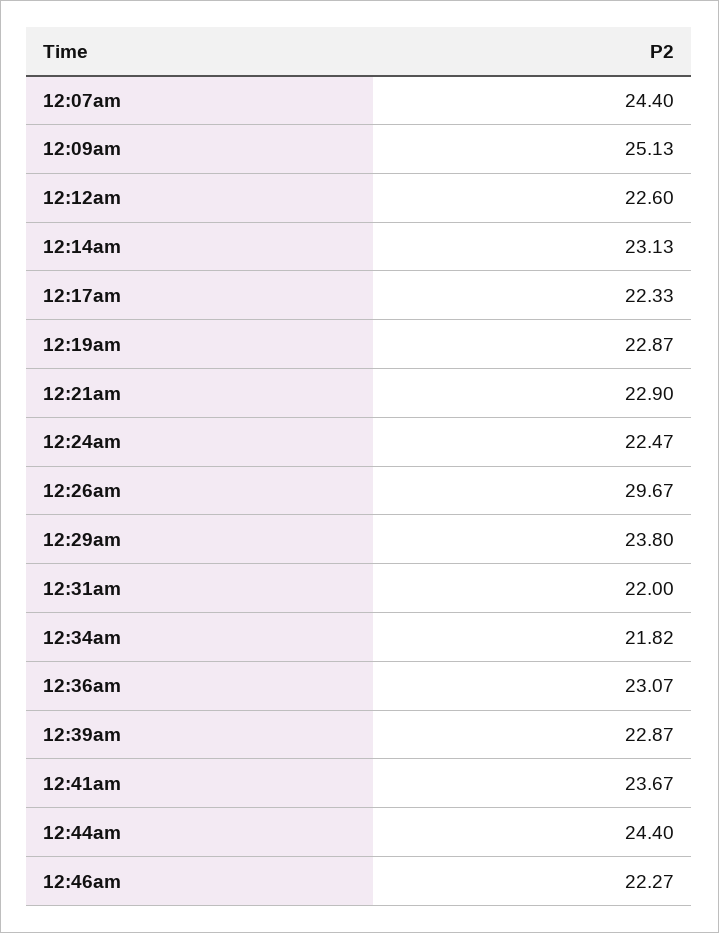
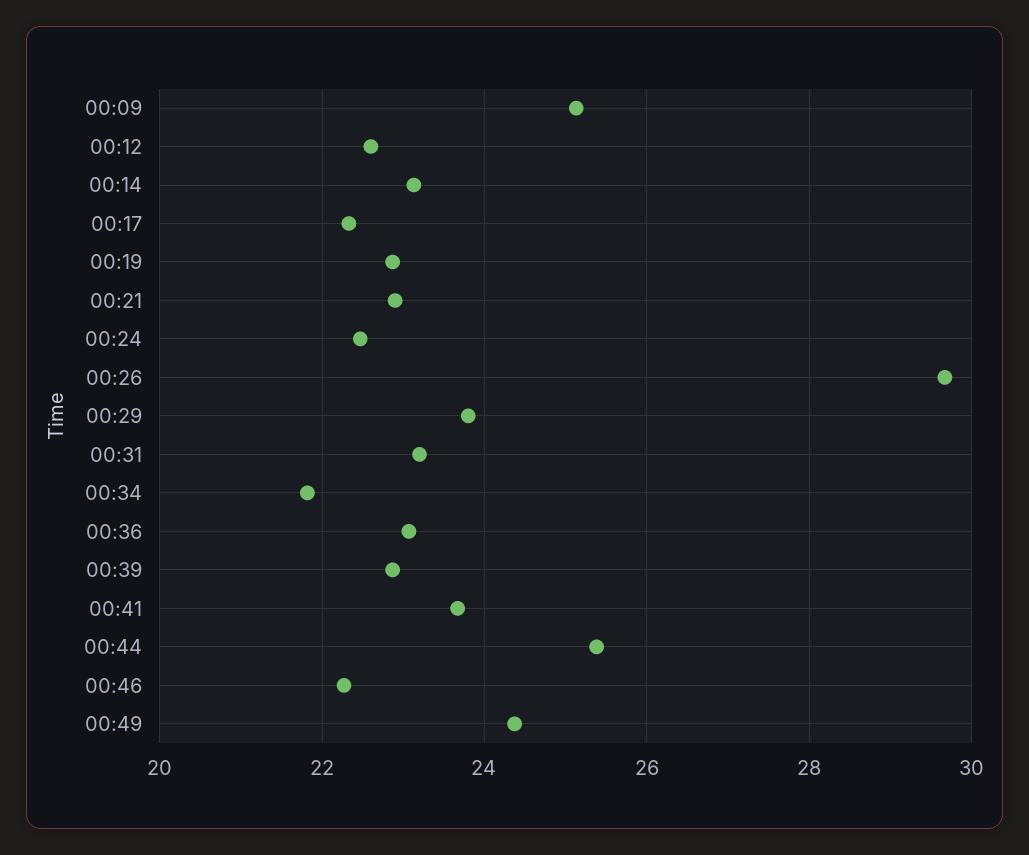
12:07am: 24.4 -> none
12:31am: 22 -> 23.2
12:44am: 24.4 -> 25.4
00:49: none -> 24.4

